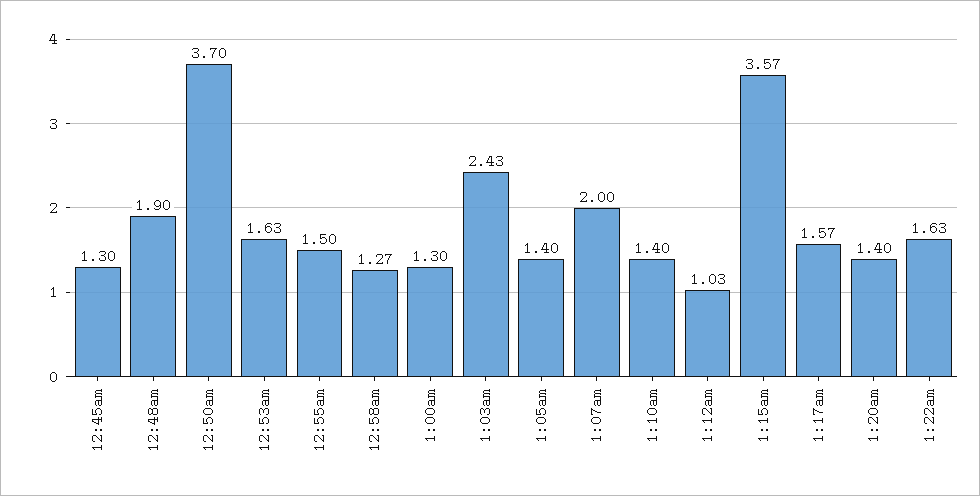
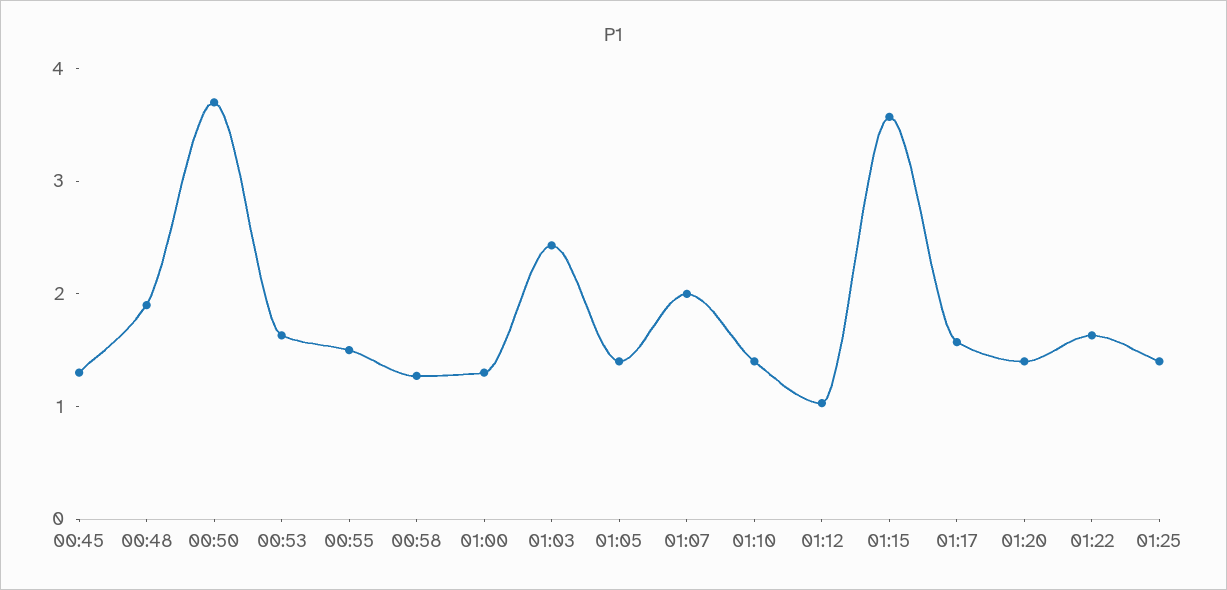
01:25: none -> 1.4

